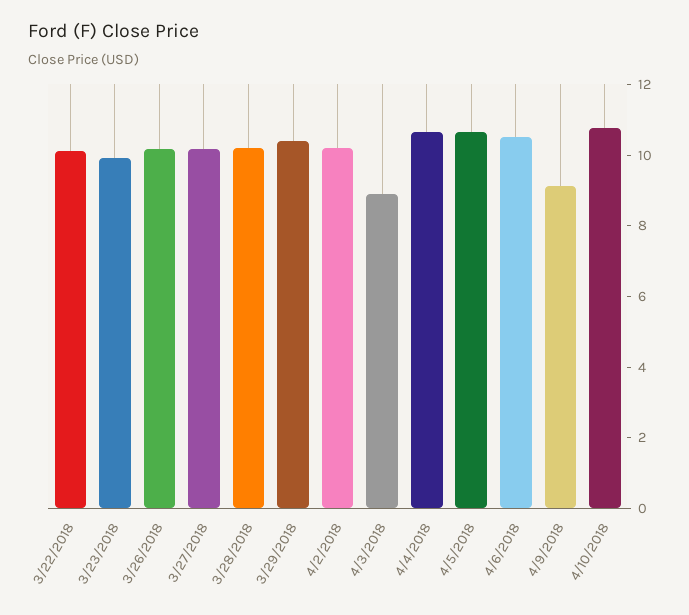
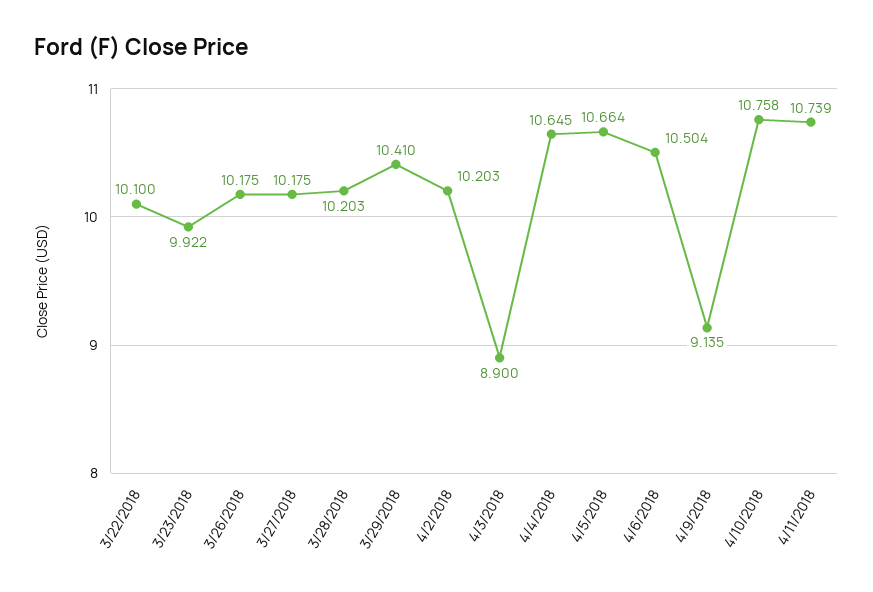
4/11/2018: none -> 10.739

